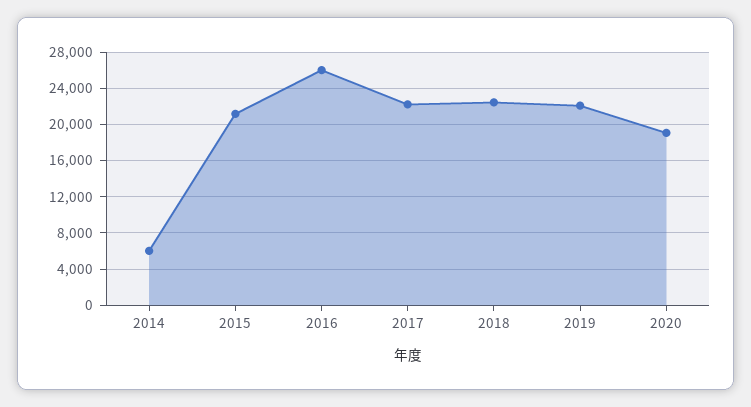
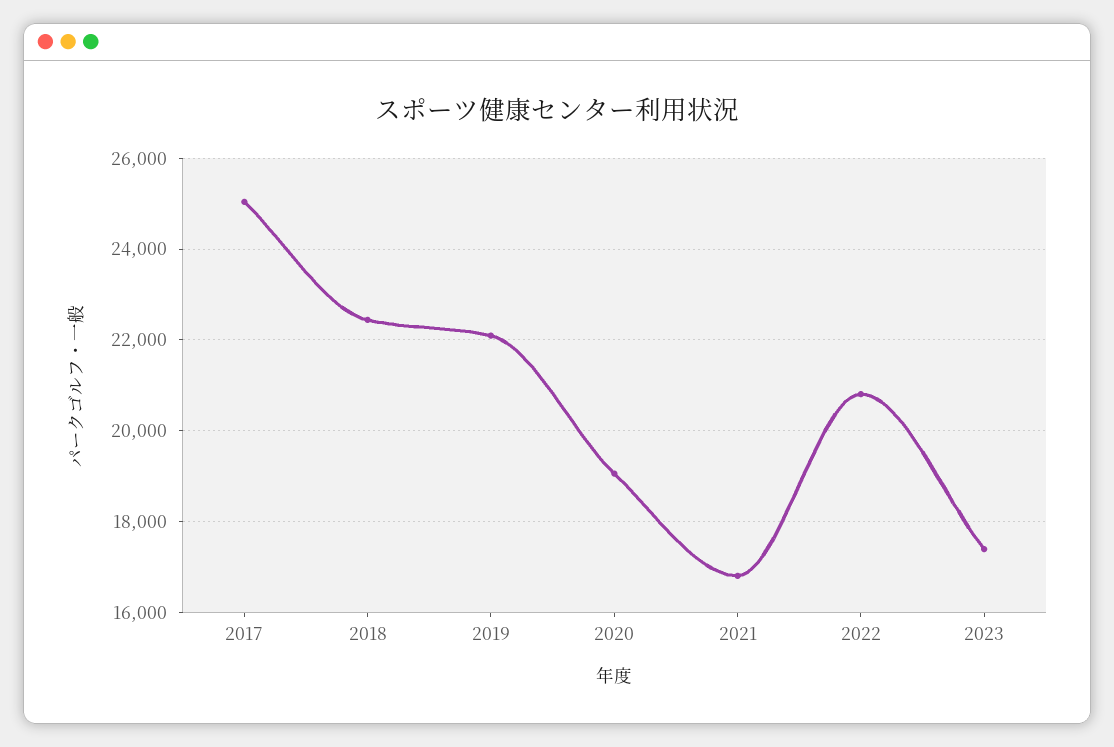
2014: 6000 -> none
2015: 21000 -> none
2016: 26000 -> none
2017: 22000 -> 25000
2021: none -> 16800
2022: none -> 20800
2023: none -> 17400

